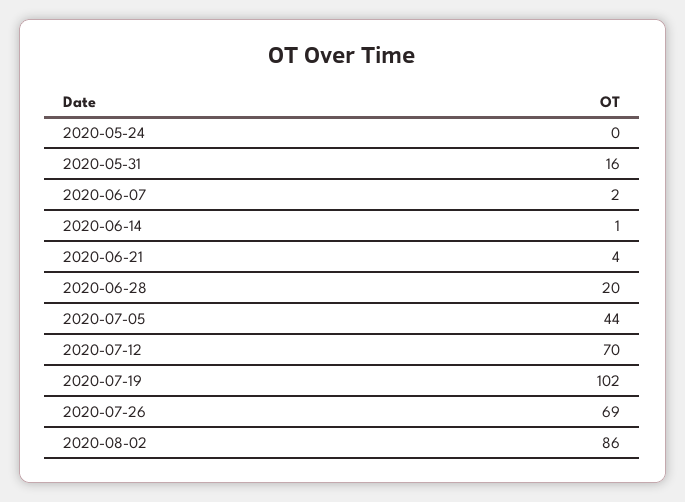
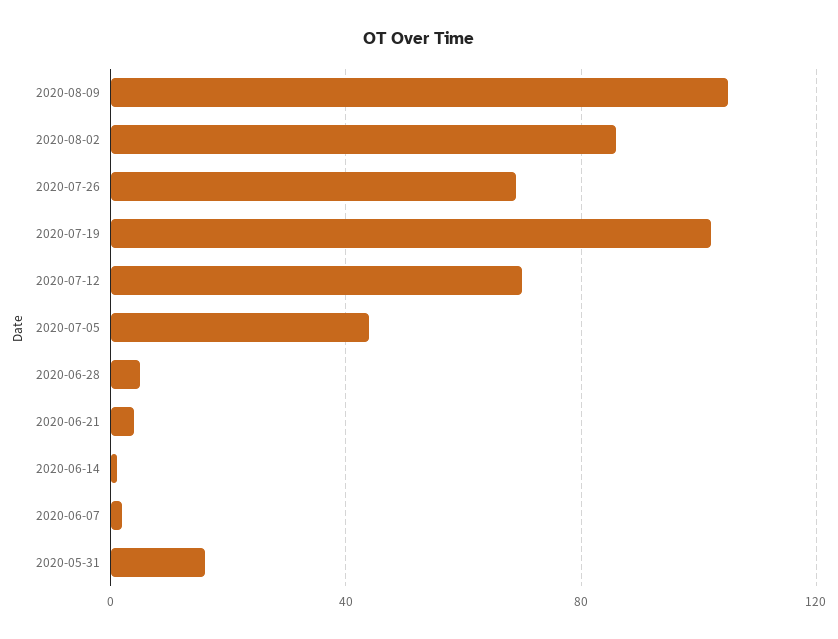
2020-05-24: 0 -> none
2020-06-28: 20 -> 5
2020-08-09: none -> 105

